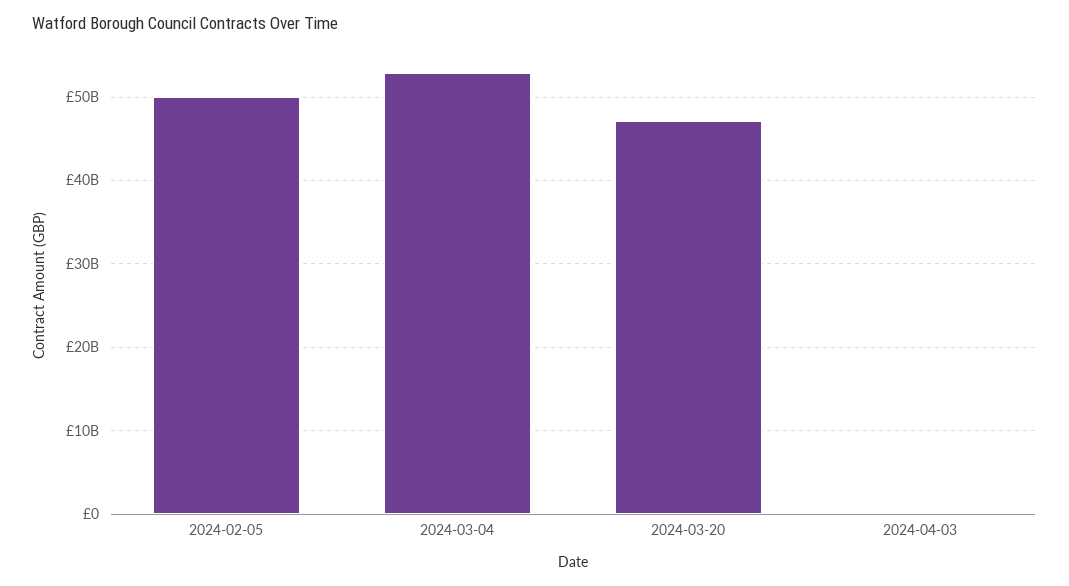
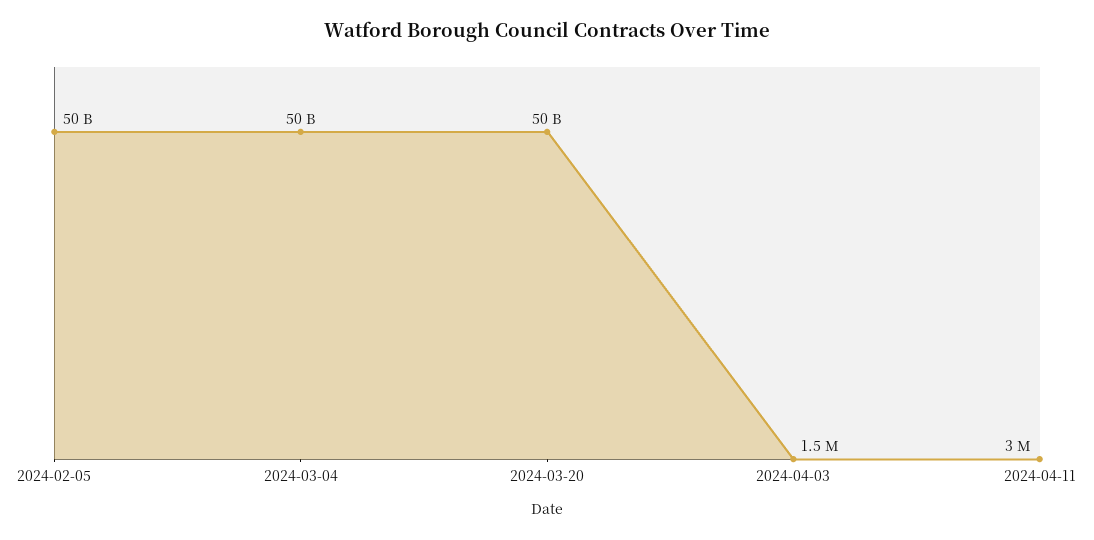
2024-03-04: 53000000000 -> 50000000000
2024-03-20: 47000000000 -> 50000000000
2024-04-11: none -> 3000000

